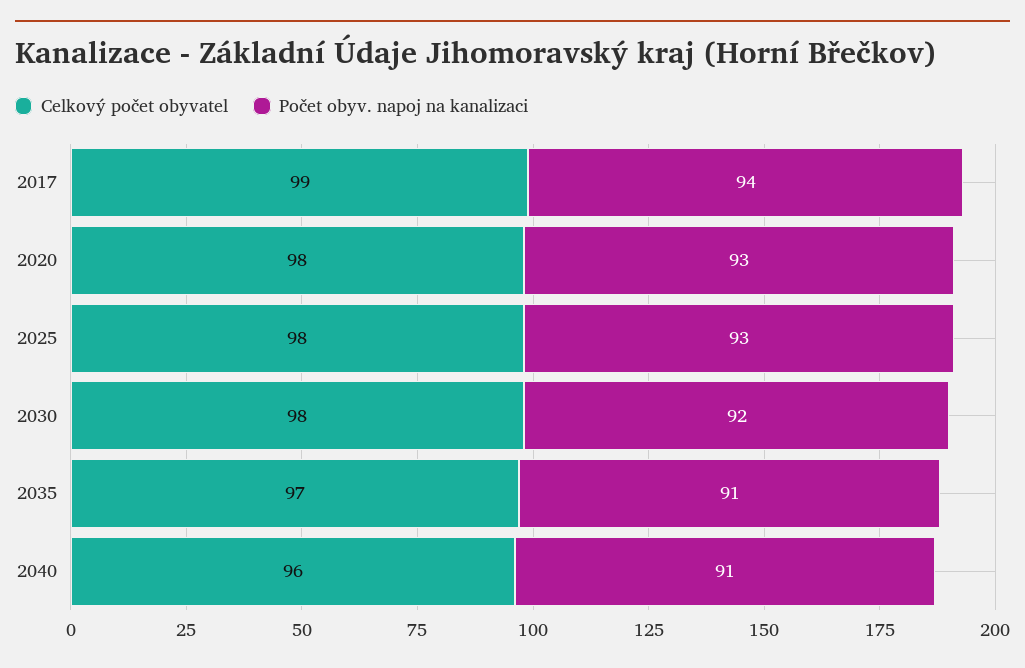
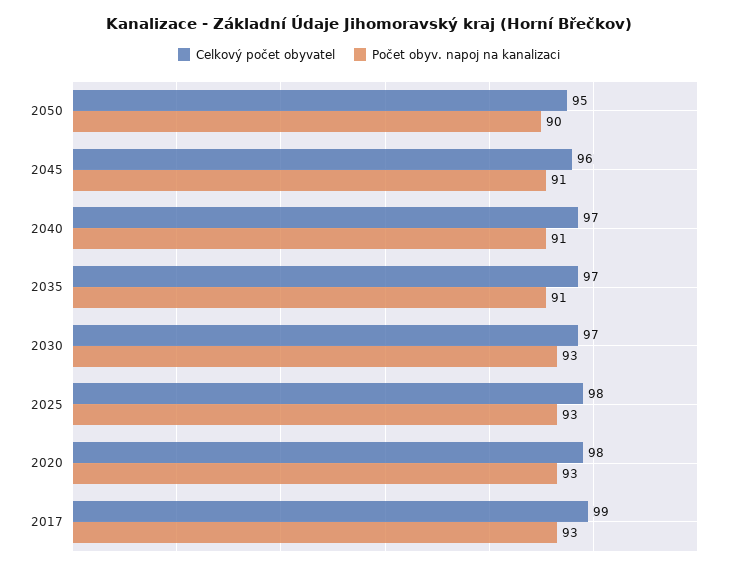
Počet obyv. napoj na kanalizaci, 2017: 94 -> 93
Celkový počet obyvatel, 2030: 98 -> 97
Počet obyv. napoj na kanalizaci, 2030: 92 -> 93
Celkový počet obyvatel, 2040: 96 -> 97
Celkový počet obyvatel, 2050: none -> 95
Počet obyv. napoj na kanalizaci, 2050: none -> 90
Celkový počet obyvatel, 2045: none -> 96
Počet obyv. napoj na kanalizaci, 2045: none -> 91

